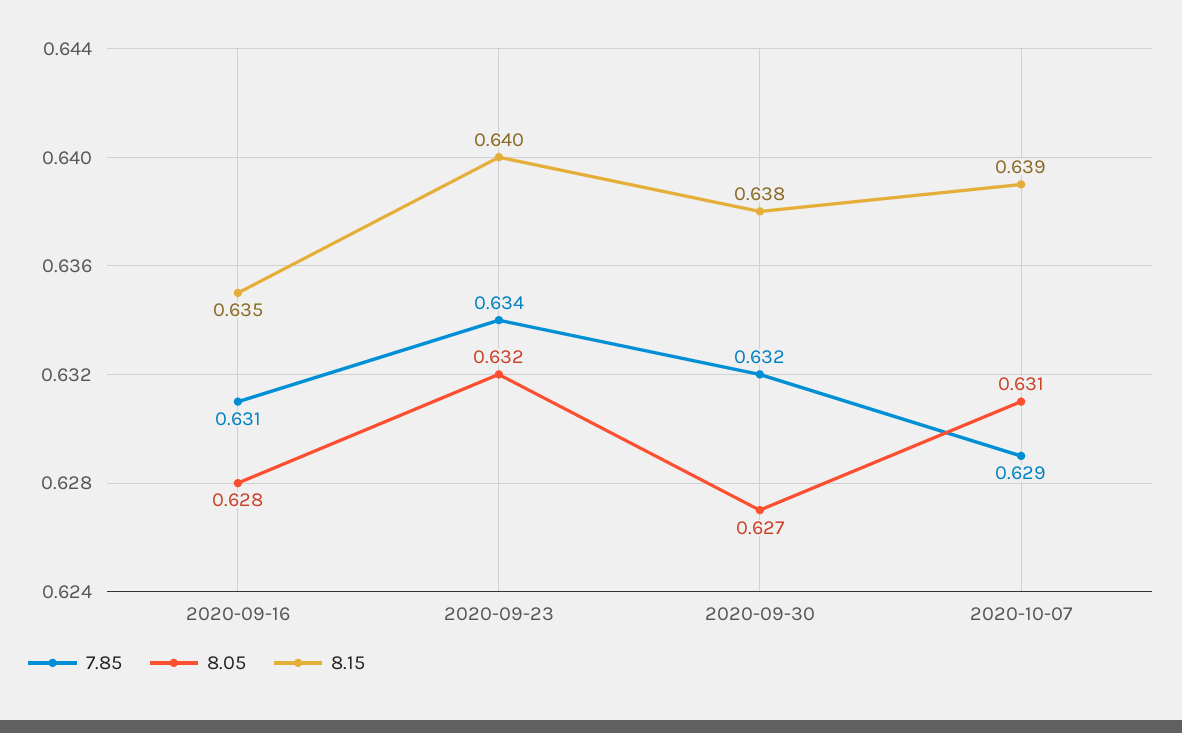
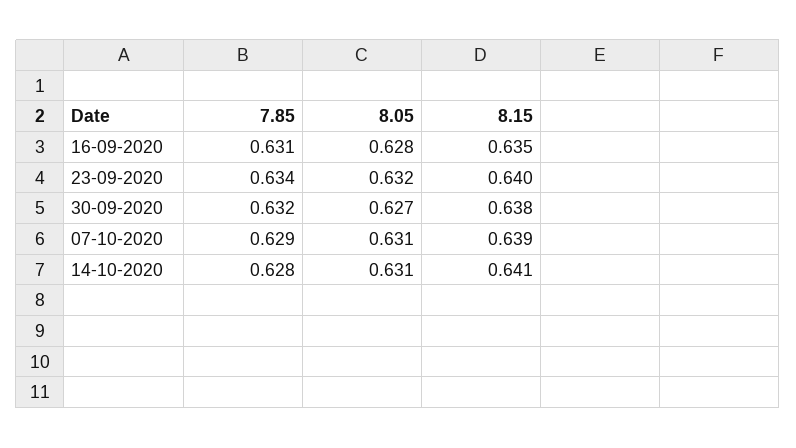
7.85, 14-10-2020: none -> 0.628
8.05, 14-10-2020: none -> 0.631
8.15, 14-10-2020: none -> 0.641

